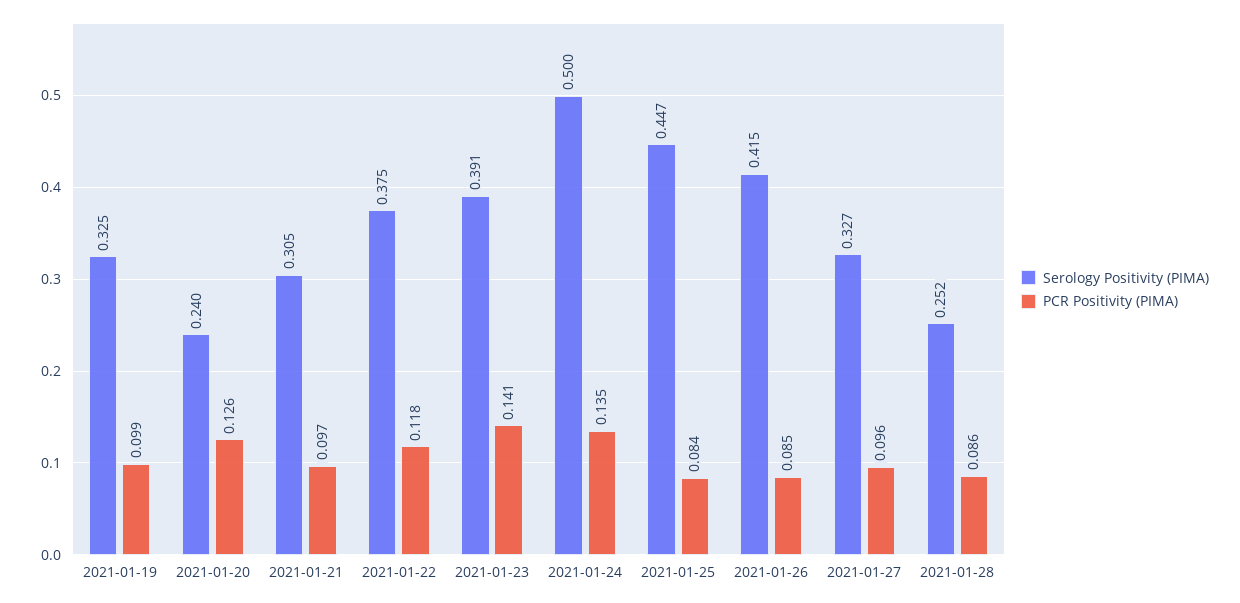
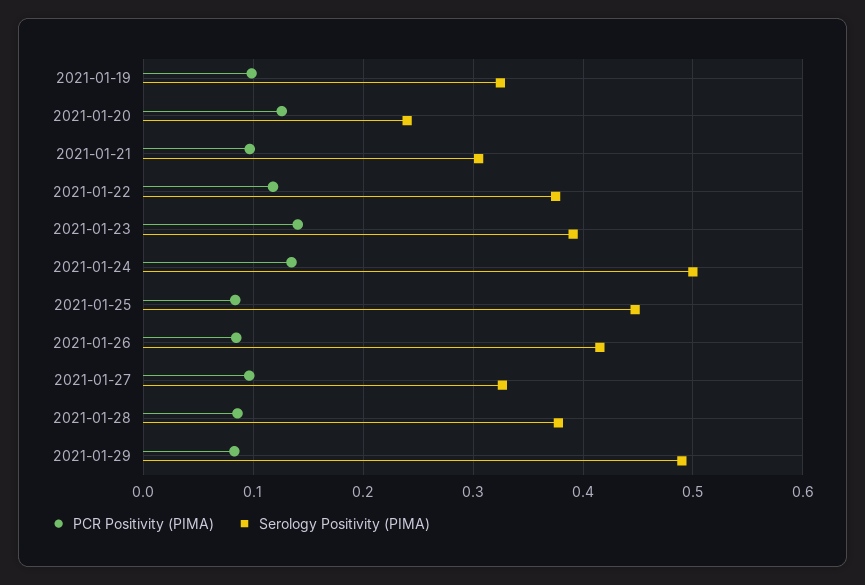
Serology Positivity (PIMA), 2021-01-28: 0.252 -> 0.38
PCR Positivity (PIMA), 2021-01-29: none -> 0.08
Serology Positivity (PIMA), 2021-01-29: none -> 0.49

